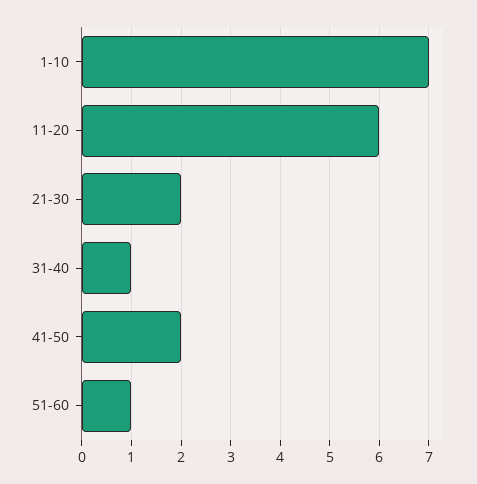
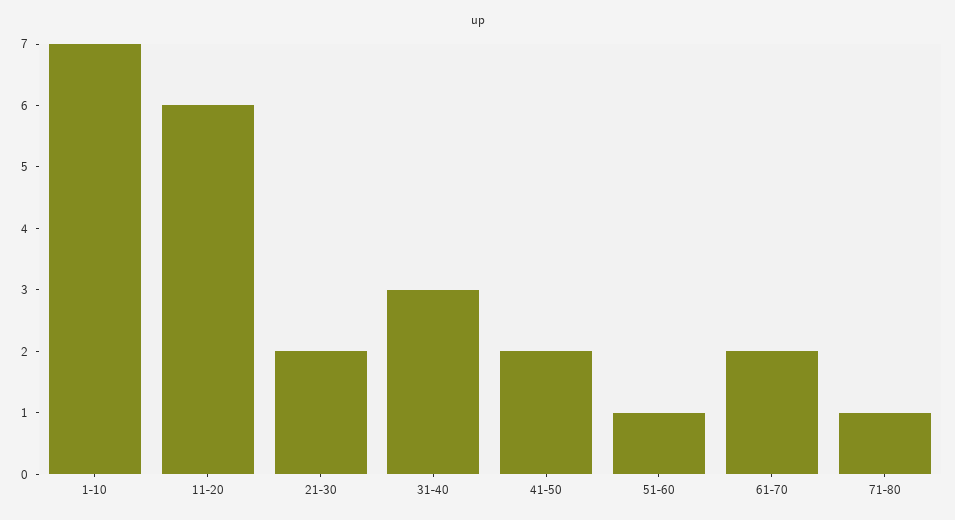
31-40: 1 -> 3
61-70: none -> 2
71-80: none -> 1

